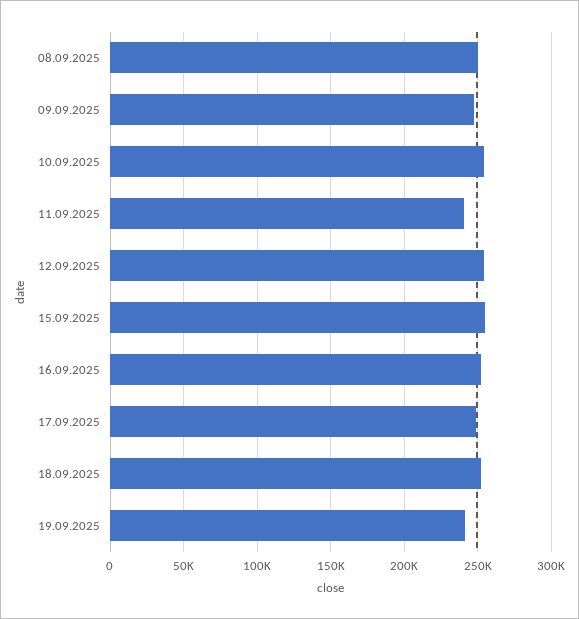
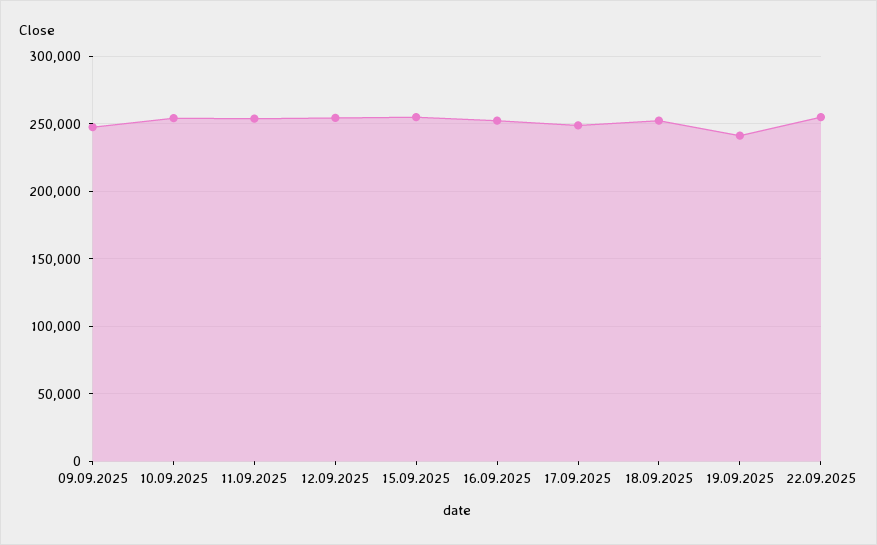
08.09.2025: 250000 -> none
11.09.2025: 240000 -> 255000
22.09.2025: none -> 255000

